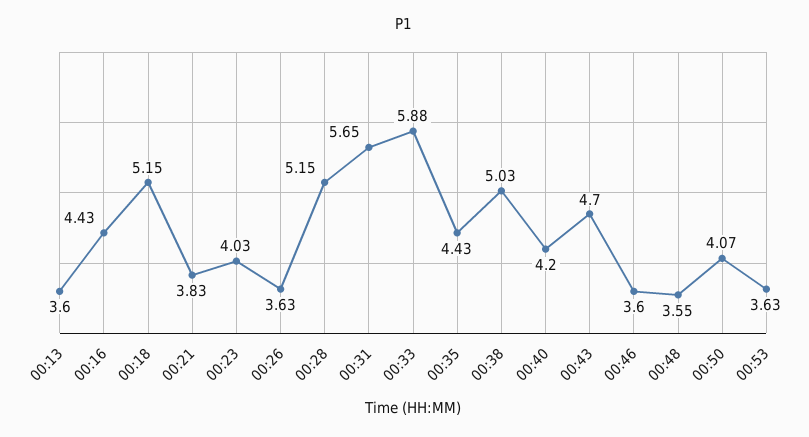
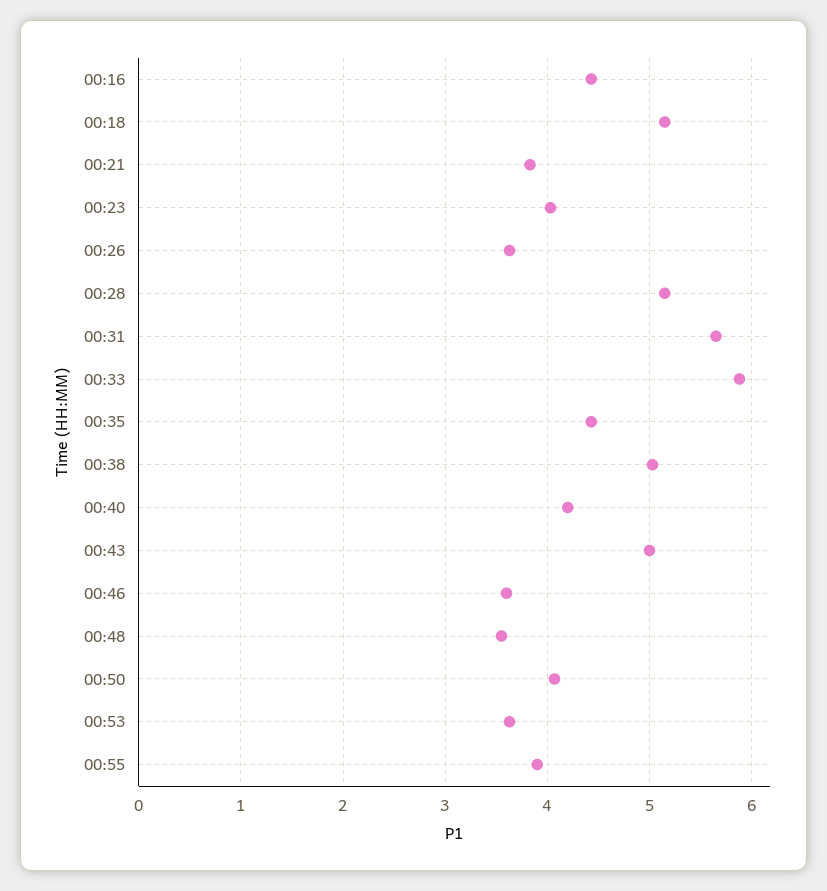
00:13: 3.6 -> none
00:43: 4.7 -> 5
00:55: none -> 3.9

